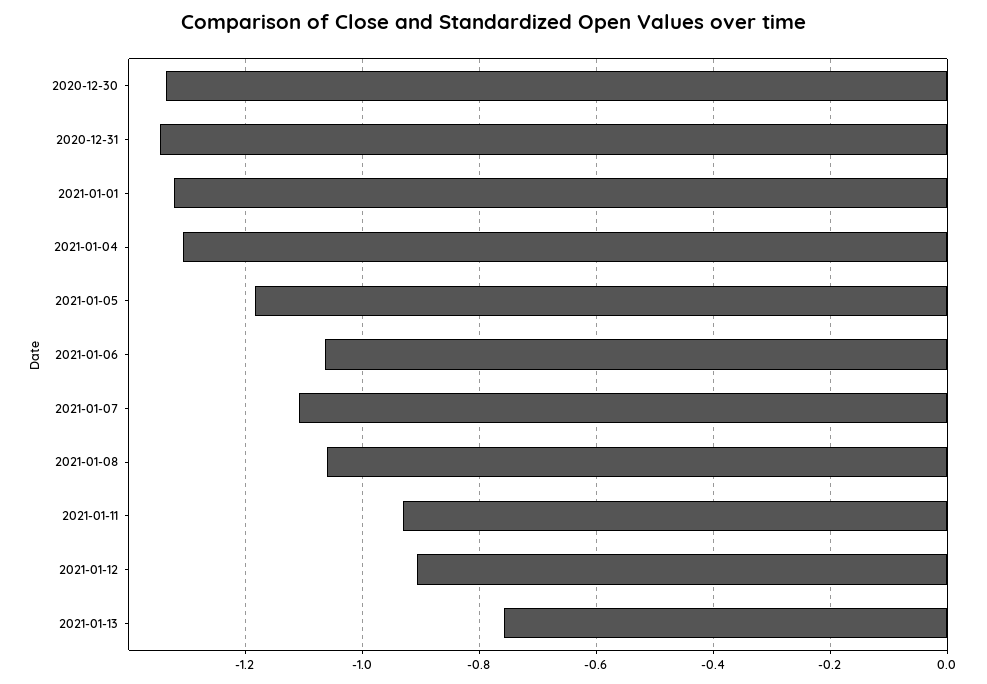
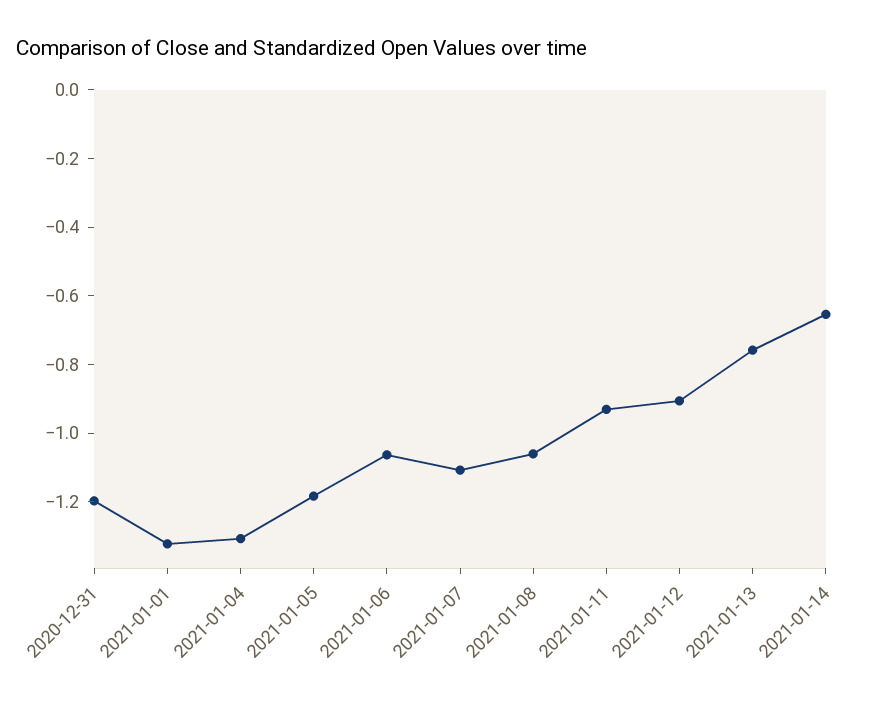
2020-12-30: -1.34 -> none
2020-12-31: -1.34 -> -1.2
2021-01-14: none -> -0.65

